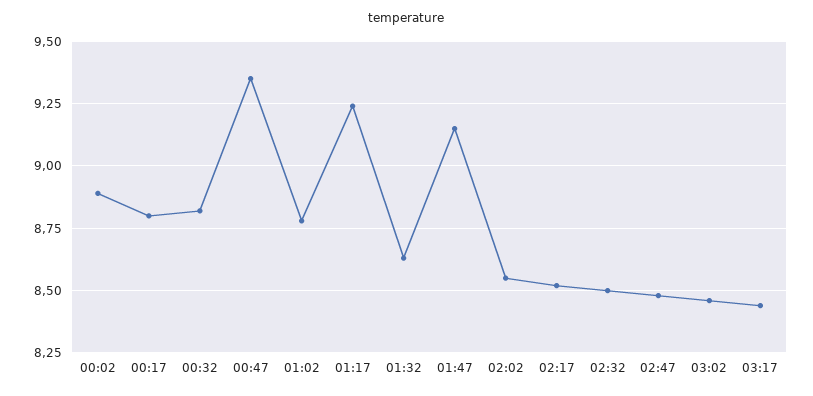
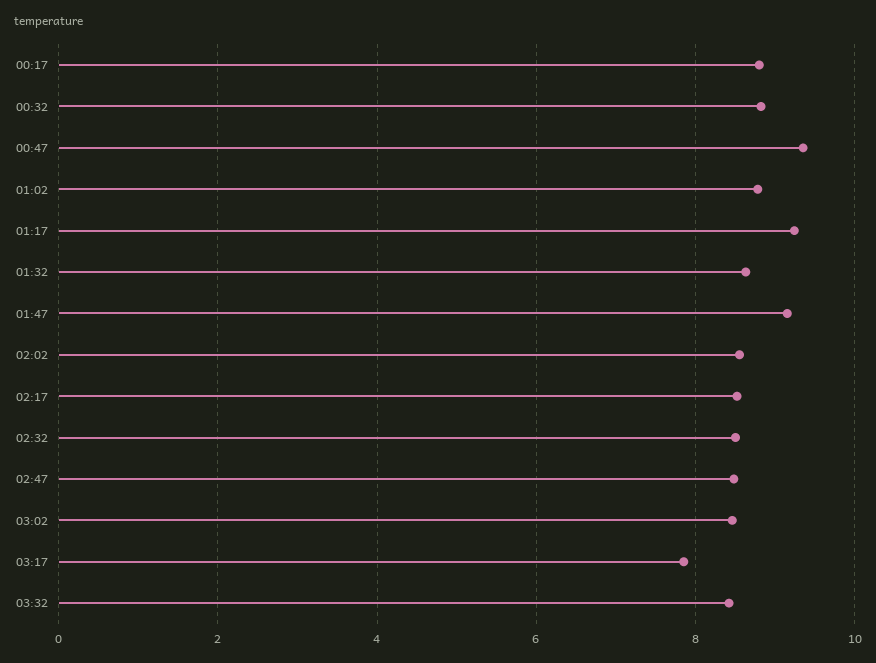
00:02: 8.9 -> none
03:17: 8.45 -> 7.8
03:32: none -> 8.4

